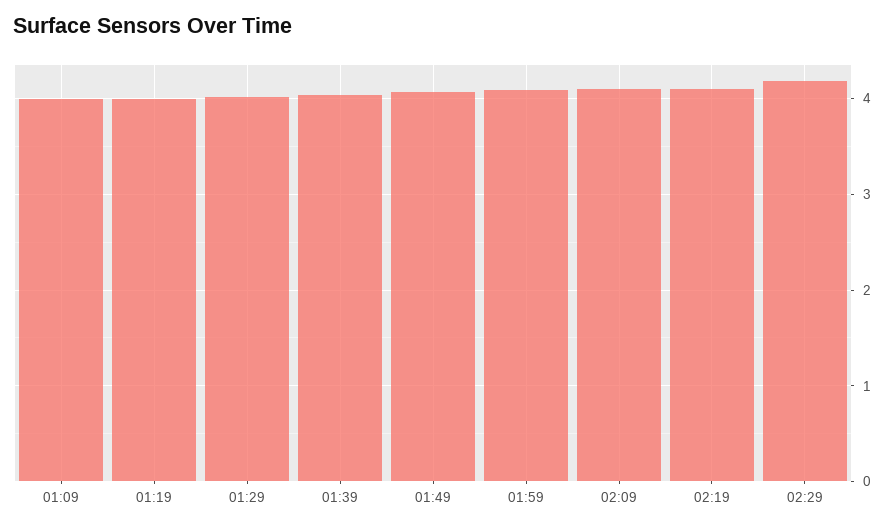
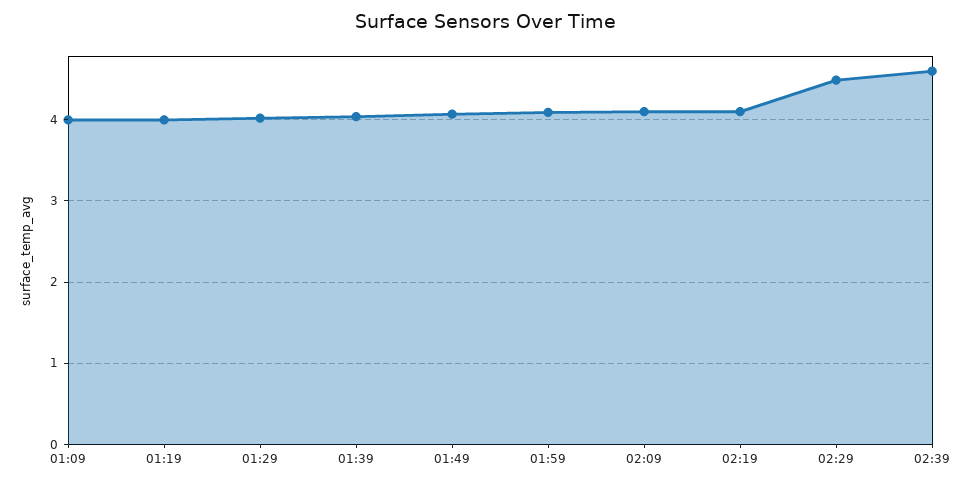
02:29: 4.2 -> 4.5
02:39: none -> 4.6

